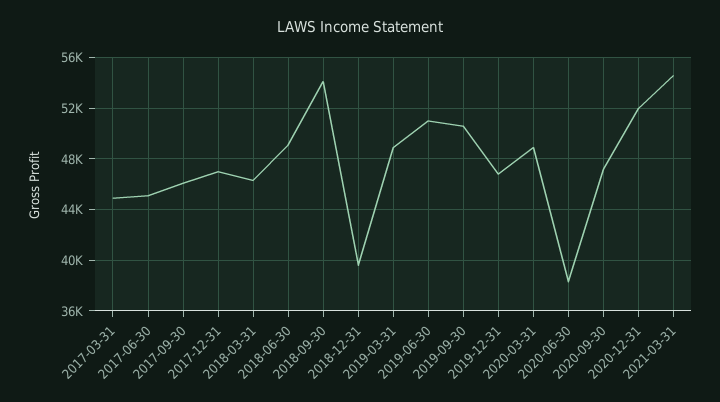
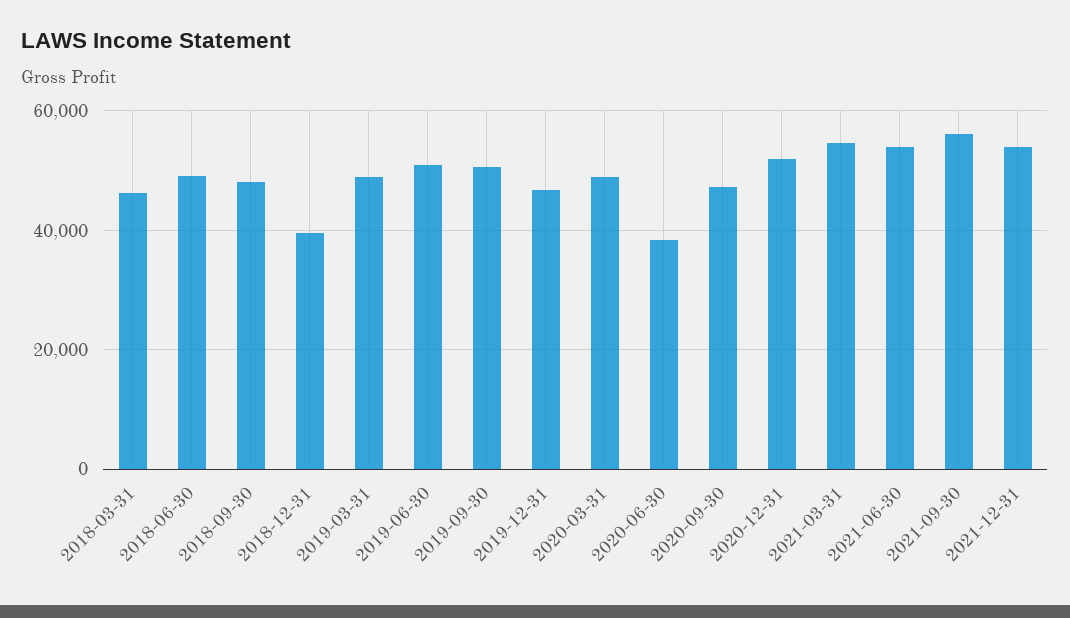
2017-03-31: 45000 -> none
2017-06-30: 45000 -> none
2017-09-30: 46000 -> none
2017-12-31: 47000 -> none
2018-09-30: 54000 -> 48000
2021-06-30: none -> 54000
2021-09-30: none -> 56000
2021-12-31: none -> 54000

